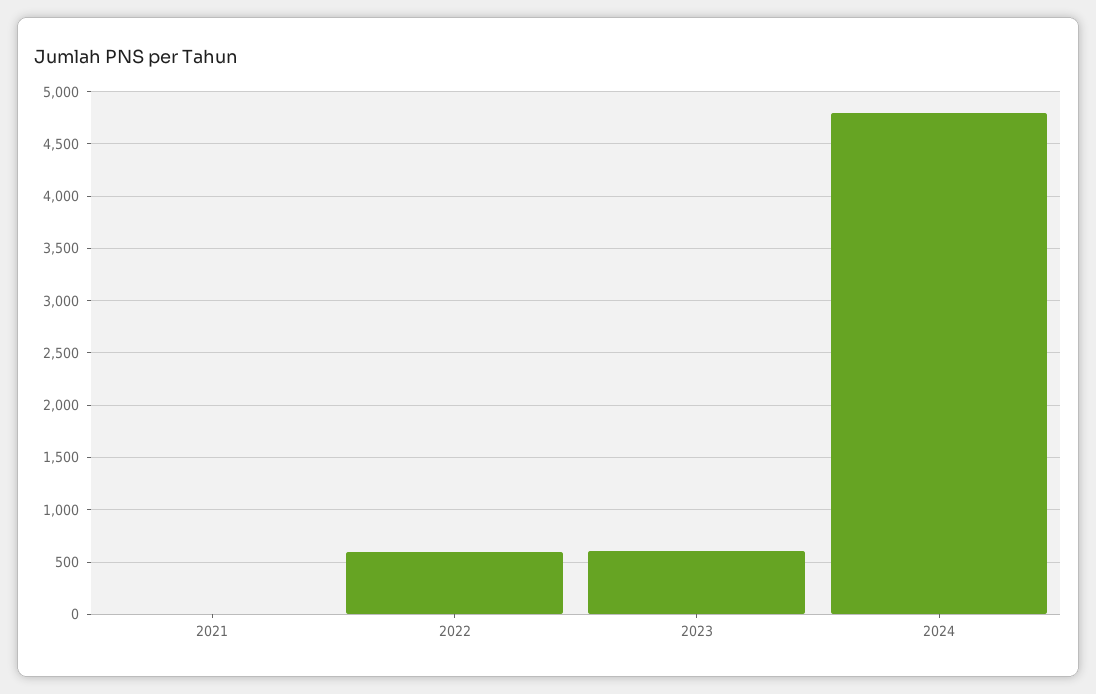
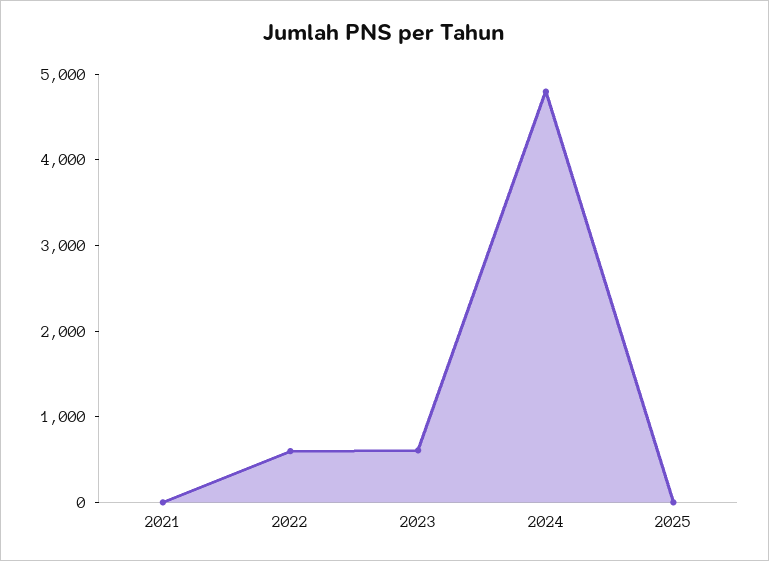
2025: none -> 0

